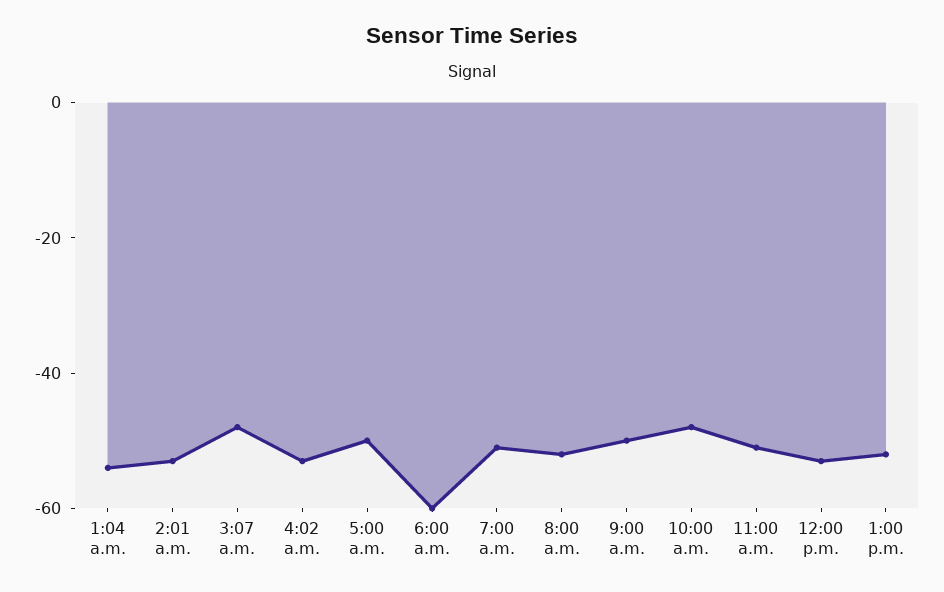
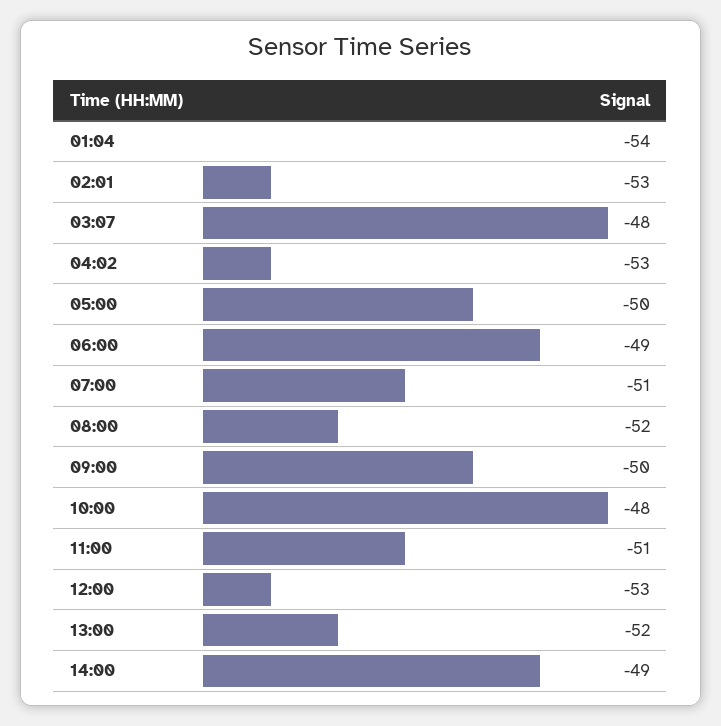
6:00 a.m.: -60 -> -49
14:00: none -> -49

